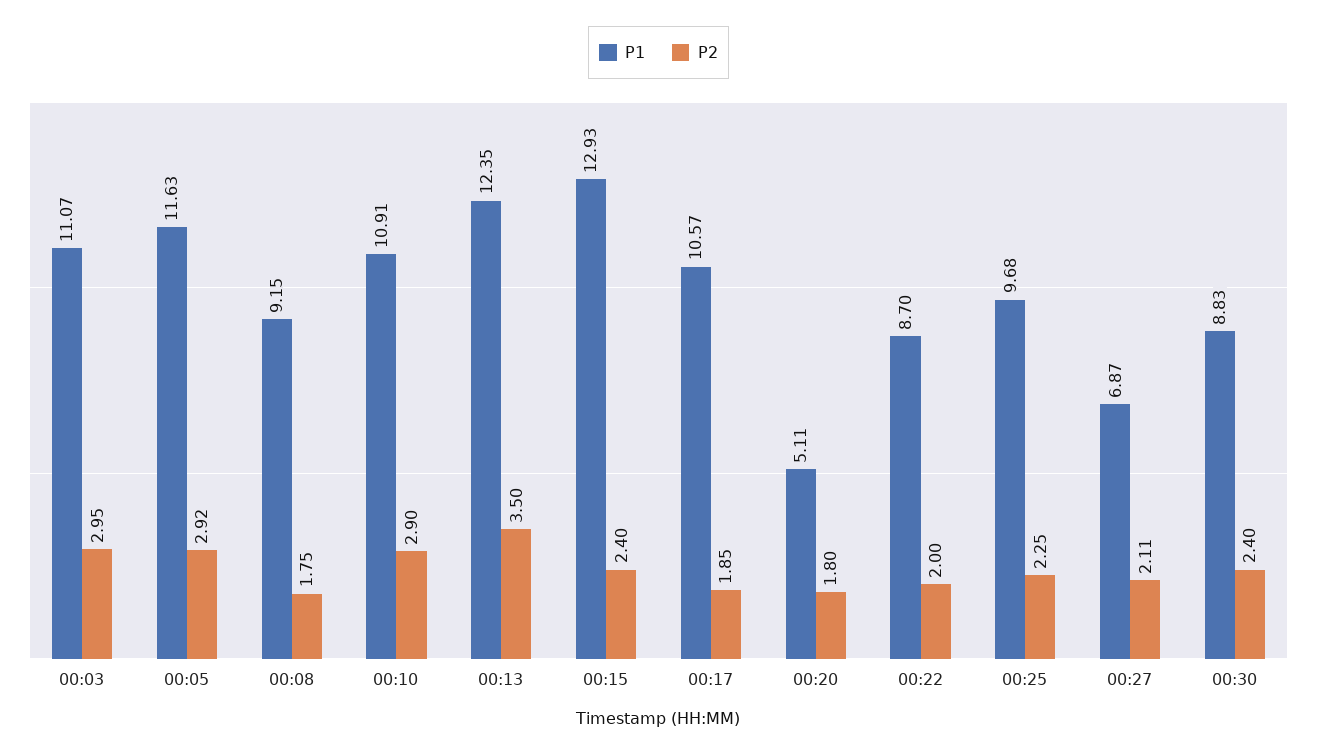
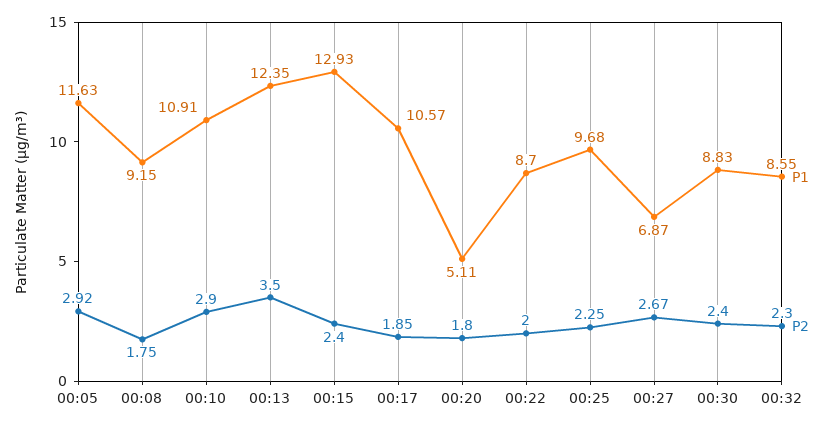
P1, 00:03: 11.07 -> none
P2, 00:03: 2.95 -> none
P2, 00:27: 2.11 -> 2.67
P1, 00:32: none -> 8.55
P2, 00:32: none -> 2.3

